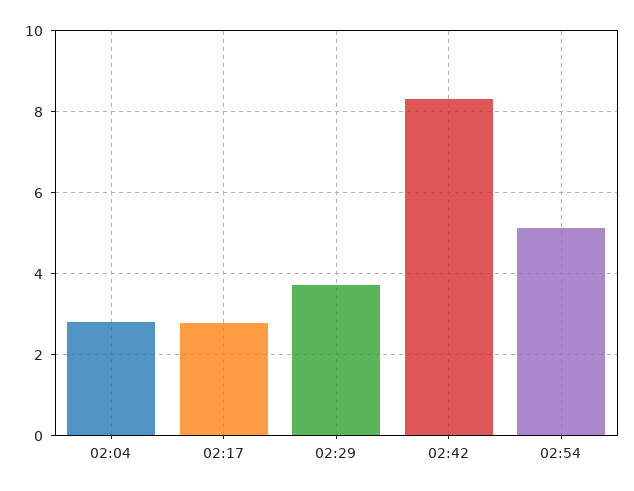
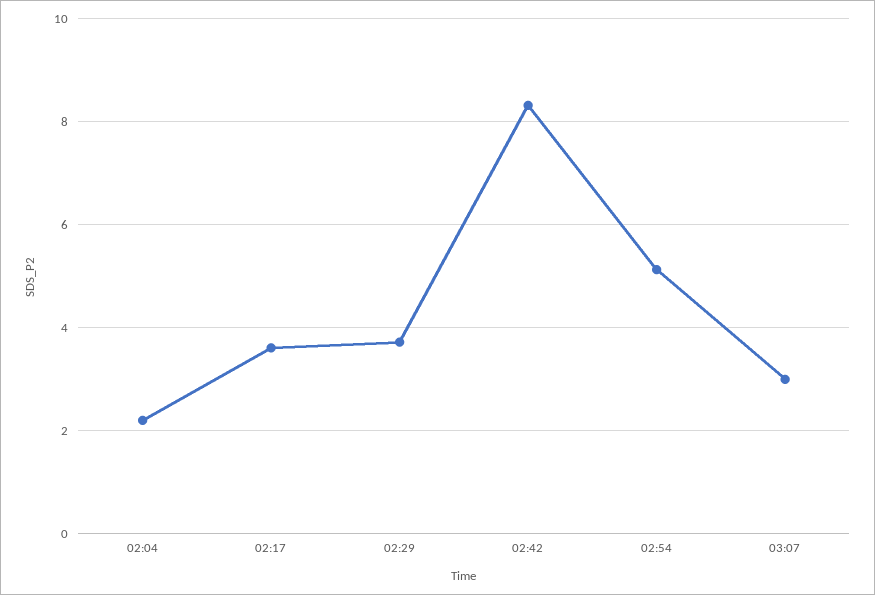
02:04: 2.8 -> 2.2
02:17: 2.8 -> 3.6
03:07: none -> 3

